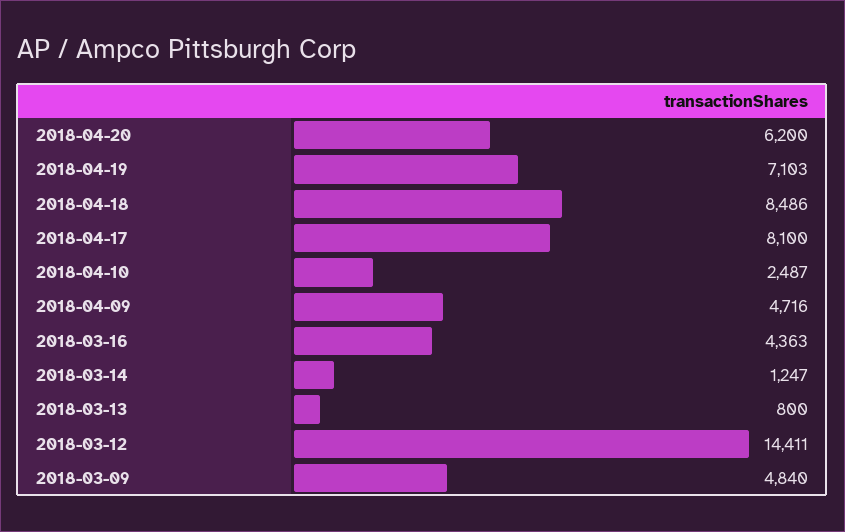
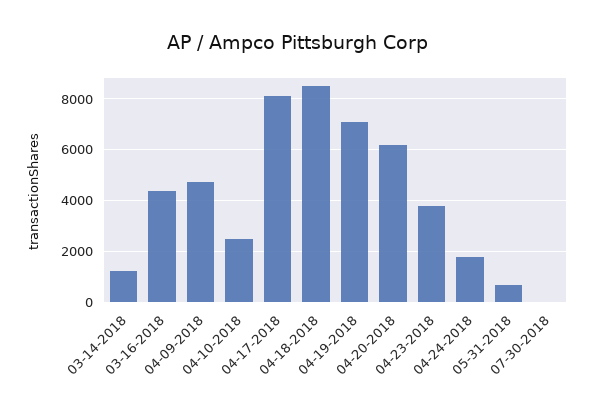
2018-03-13: 800 -> none
2018-03-12: 14411 -> none
2018-03-09: 4840 -> none
04-23-2018: none -> 3750
04-24-2018: none -> 1750
05-31-2018: none -> 750
07-30-2018: none -> 0

